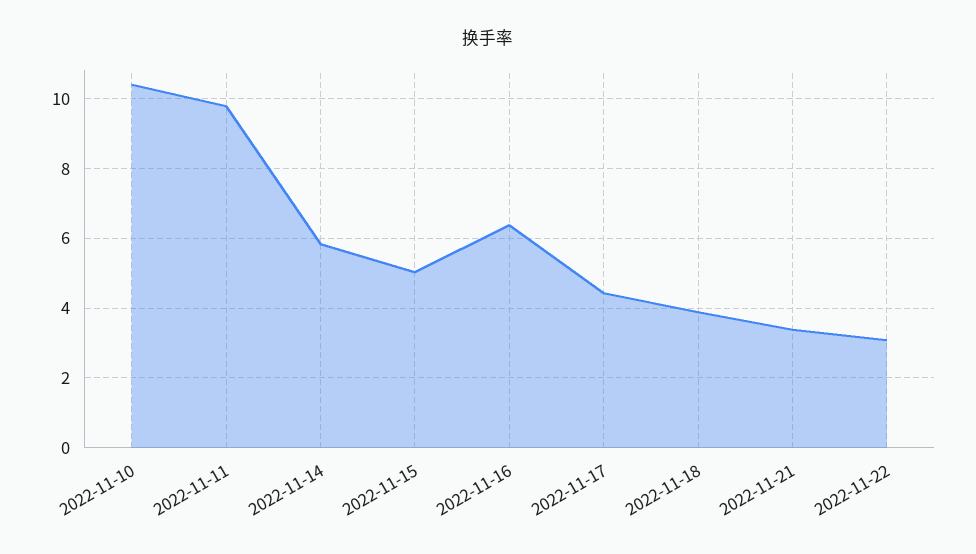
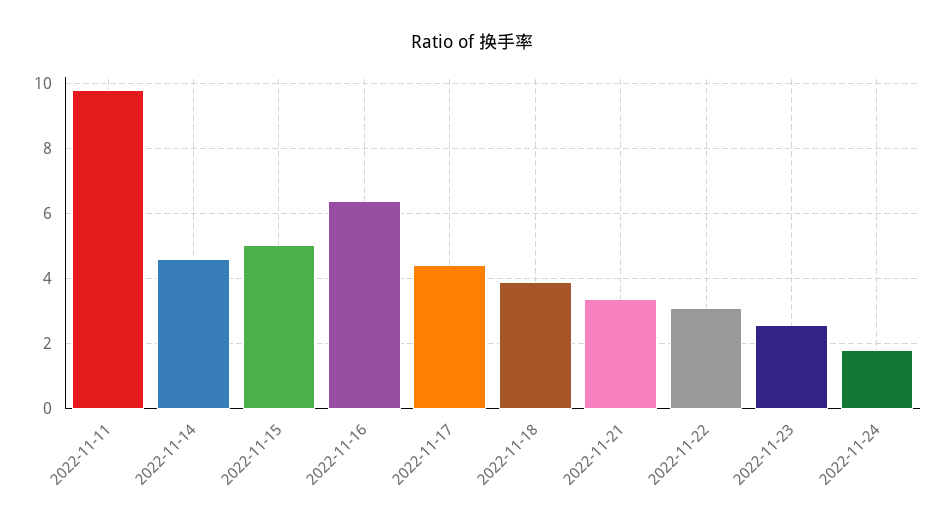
2022-11-10: 10.4 -> none
2022-11-14: 5.8 -> 4.6
2022-11-23: none -> 2.6
2022-11-24: none -> 1.8

